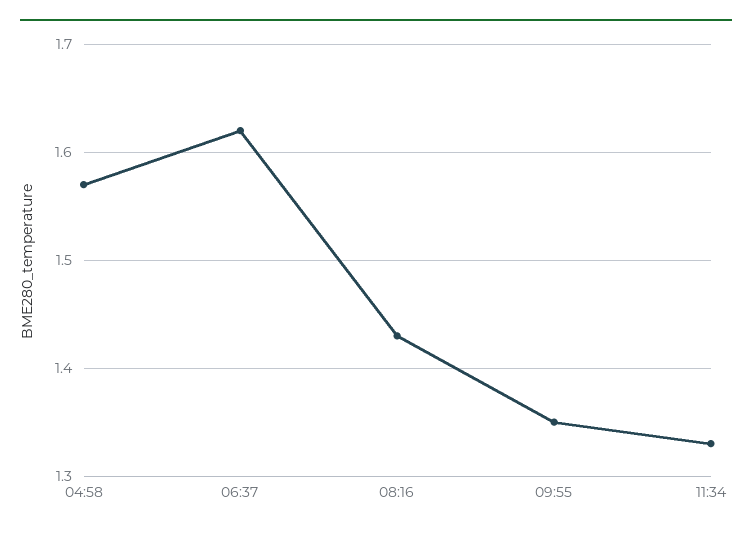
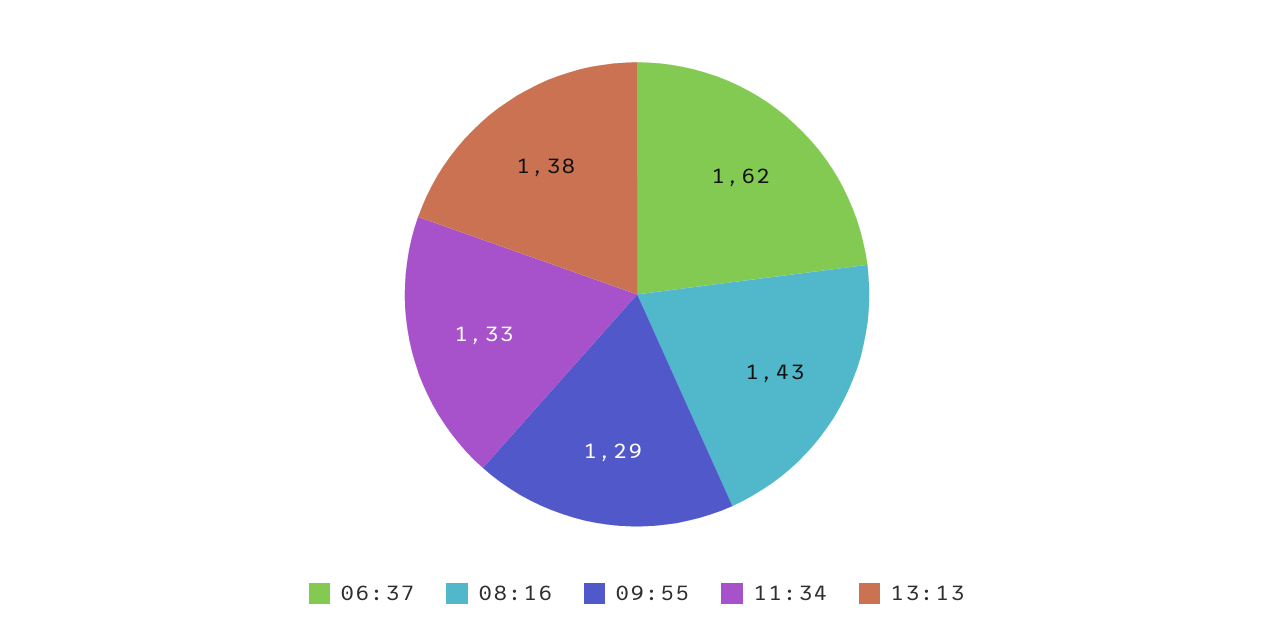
04:58: 1.57 -> none
09:55: 1.35 -> 1.29
13:13: none -> 1.38

